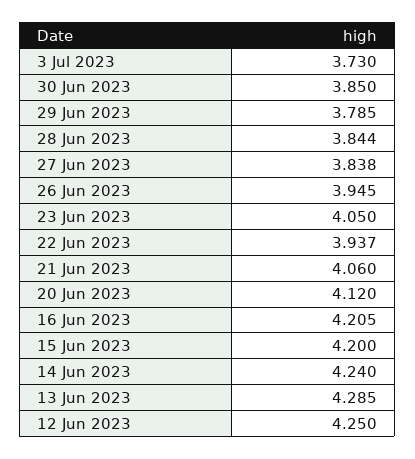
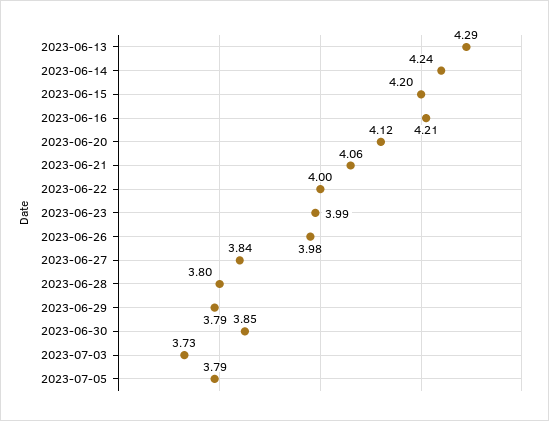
28 Jun 2023: 3.844 -> 3.8
26 Jun 2023: 3.945 -> 3.98
23 Jun 2023: 4.05 -> 3.99
22 Jun 2023: 3.937 -> 4
12 Jun 2023: 4.25 -> none
2023-07-05: none -> 3.79

